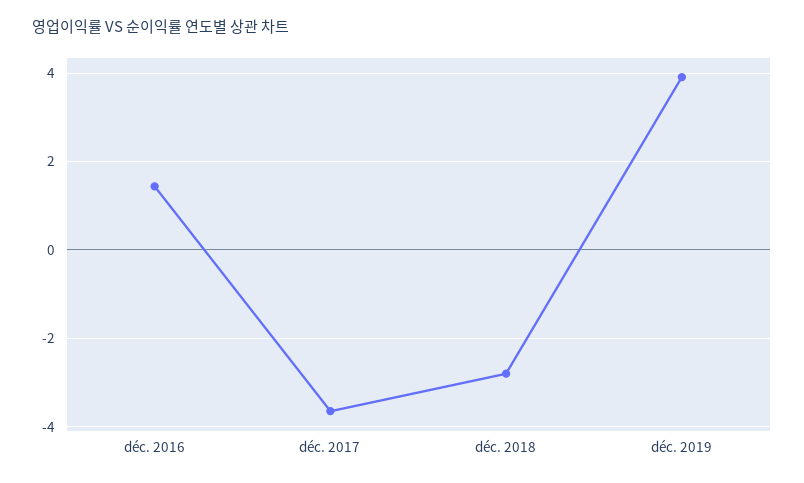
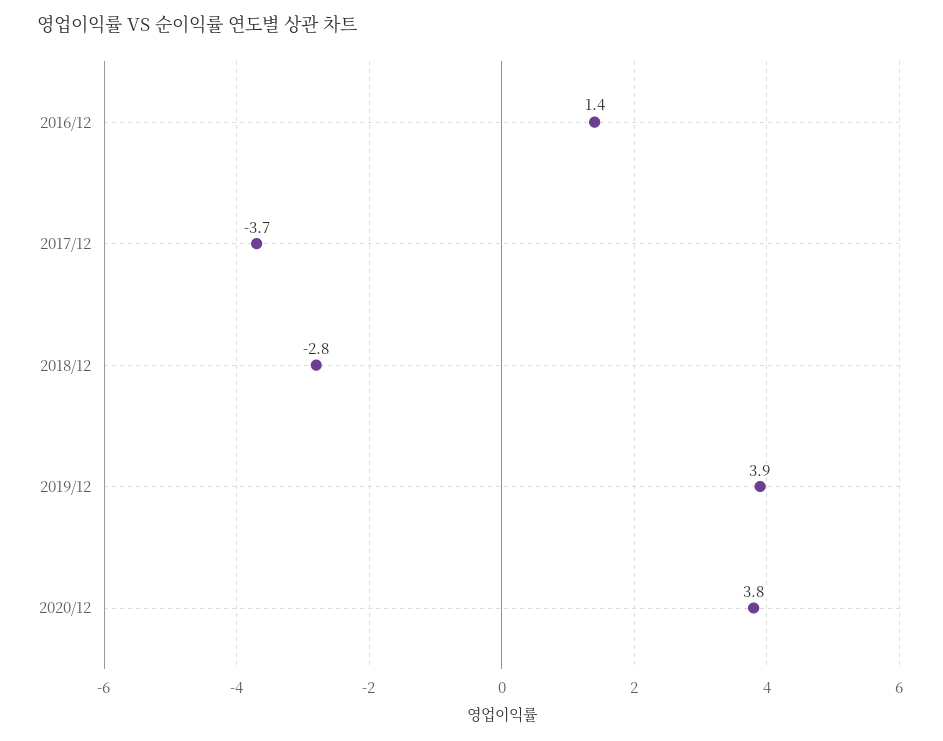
2020/12: none -> 3.8

